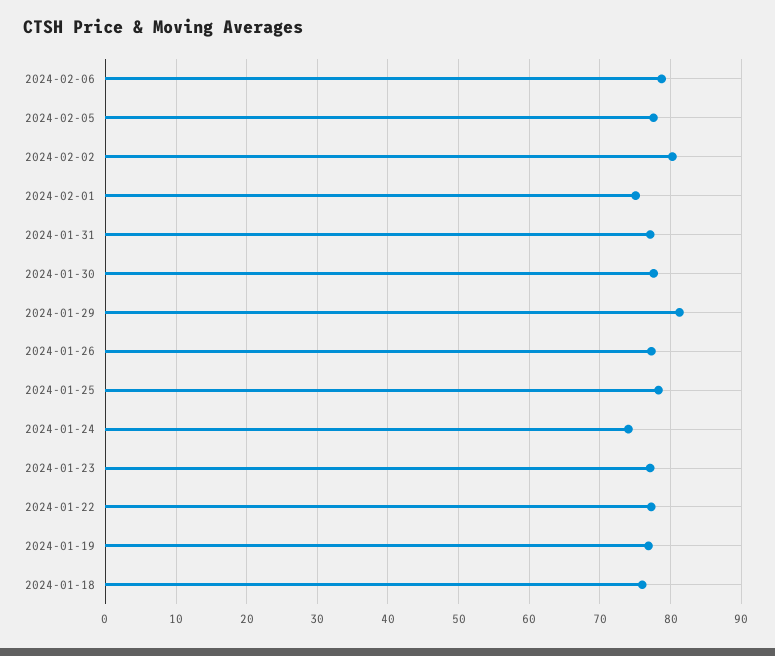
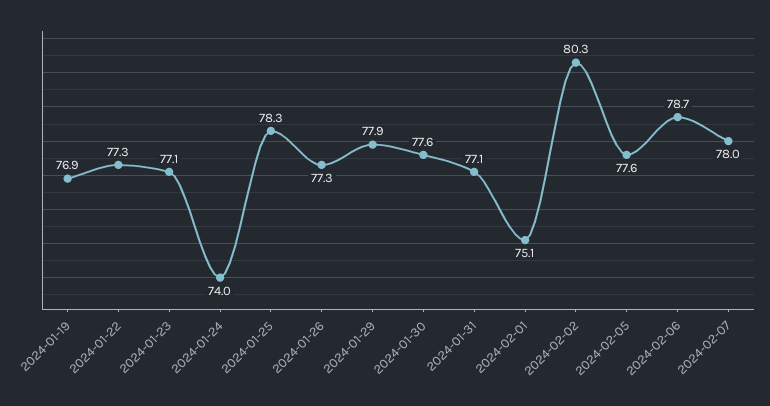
2024-01-29: 81 -> 77.9
2024-01-18: 76 -> none
2024-02-07: none -> 78

